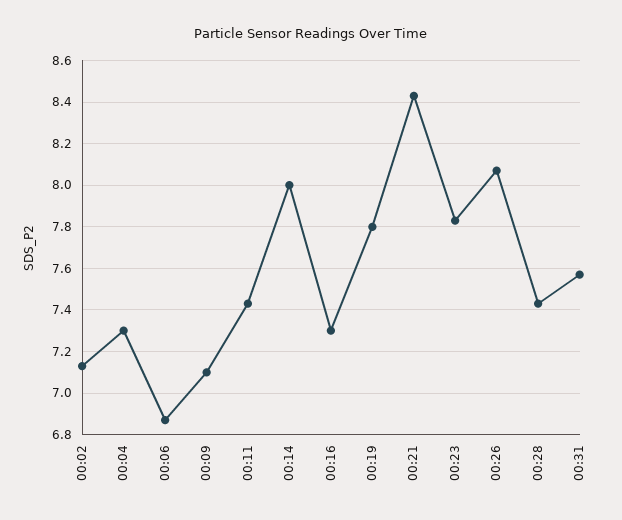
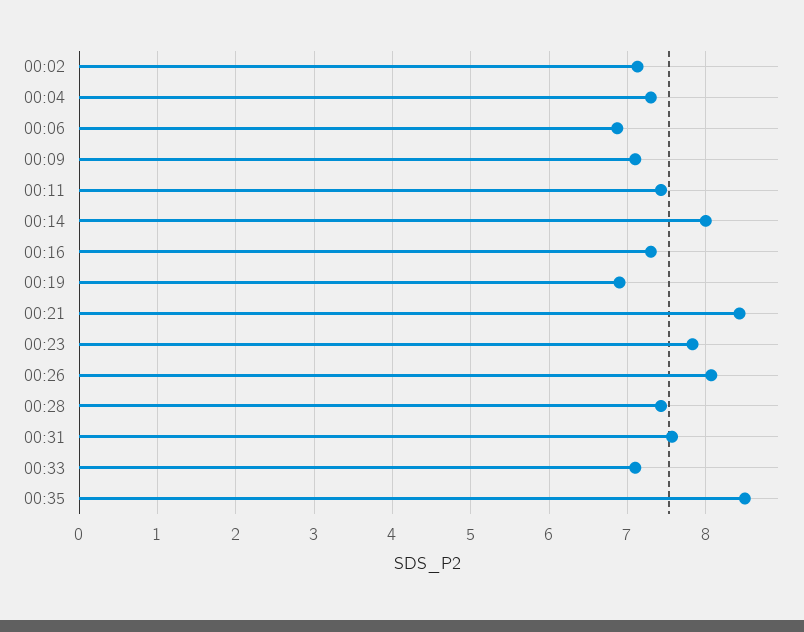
00:19: 7.8 -> 6.9
00:33: none -> 7.1
00:35: none -> 8.5

